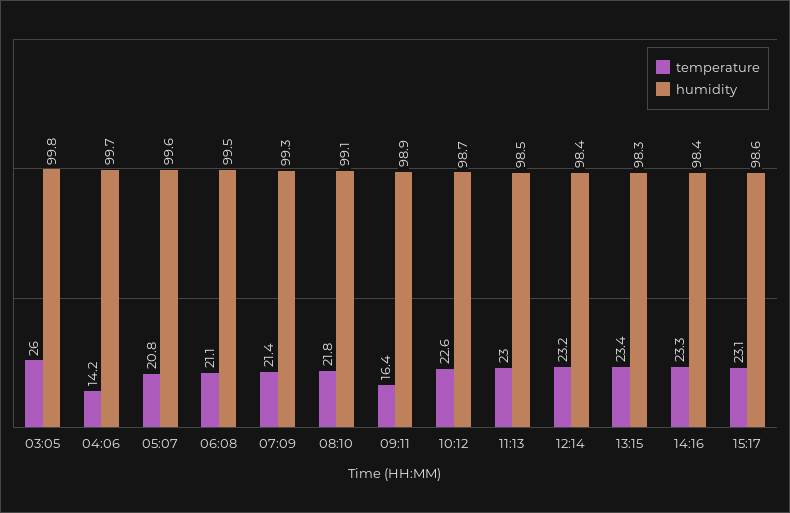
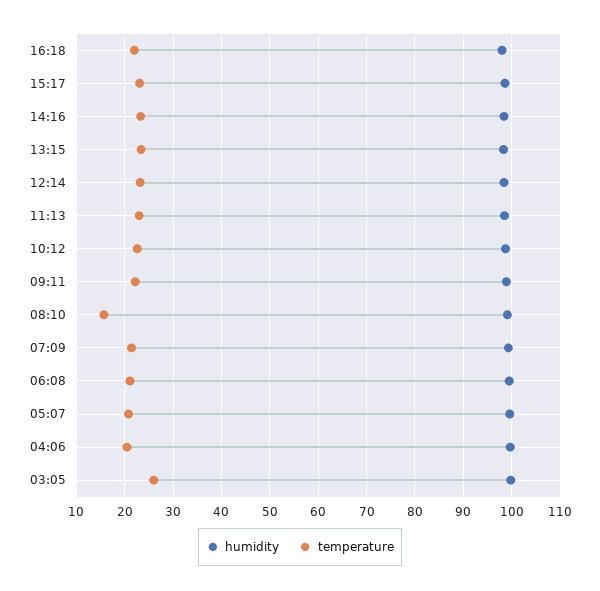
temperature, 04:06: 14.2 -> 20
temperature, 08:10: 21.8 -> 16
temperature, 09:11: 16.4 -> 22
humidity, 16:18: none -> 98
temperature, 16:18: none -> 22

